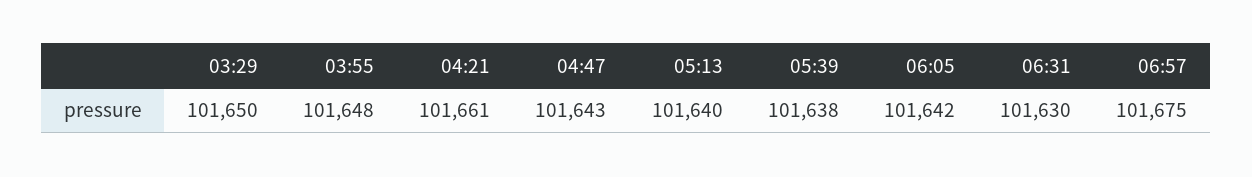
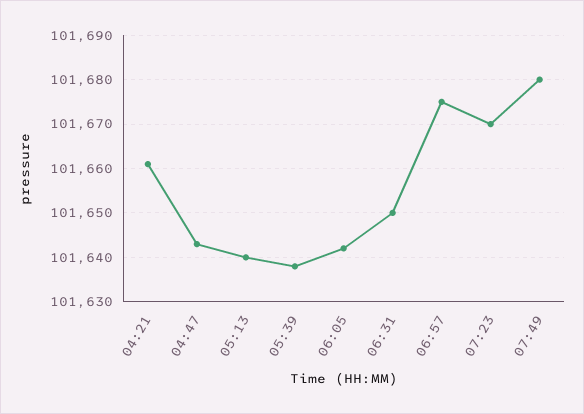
03:29: 101650 -> none
03:55: 101648 -> none
06:31: 101630 -> 101650
07:23: none -> 101670
07:49: none -> 101680

